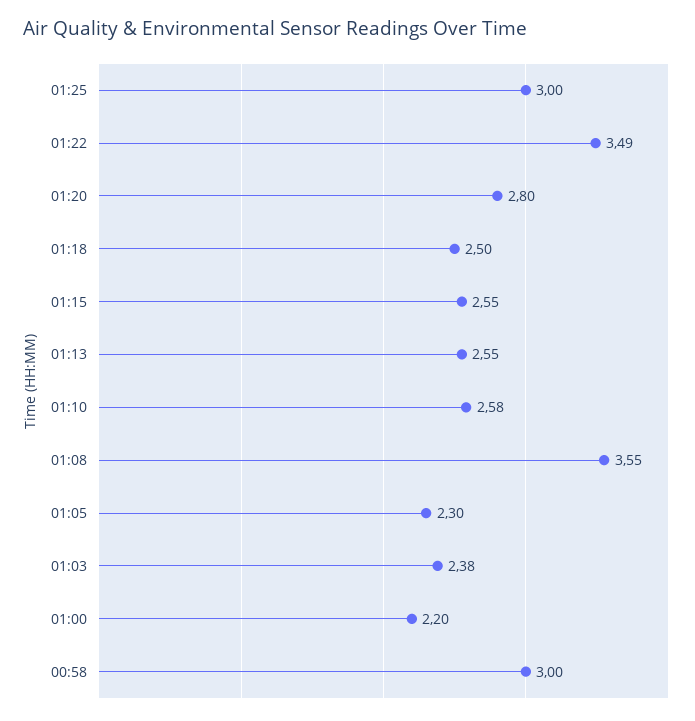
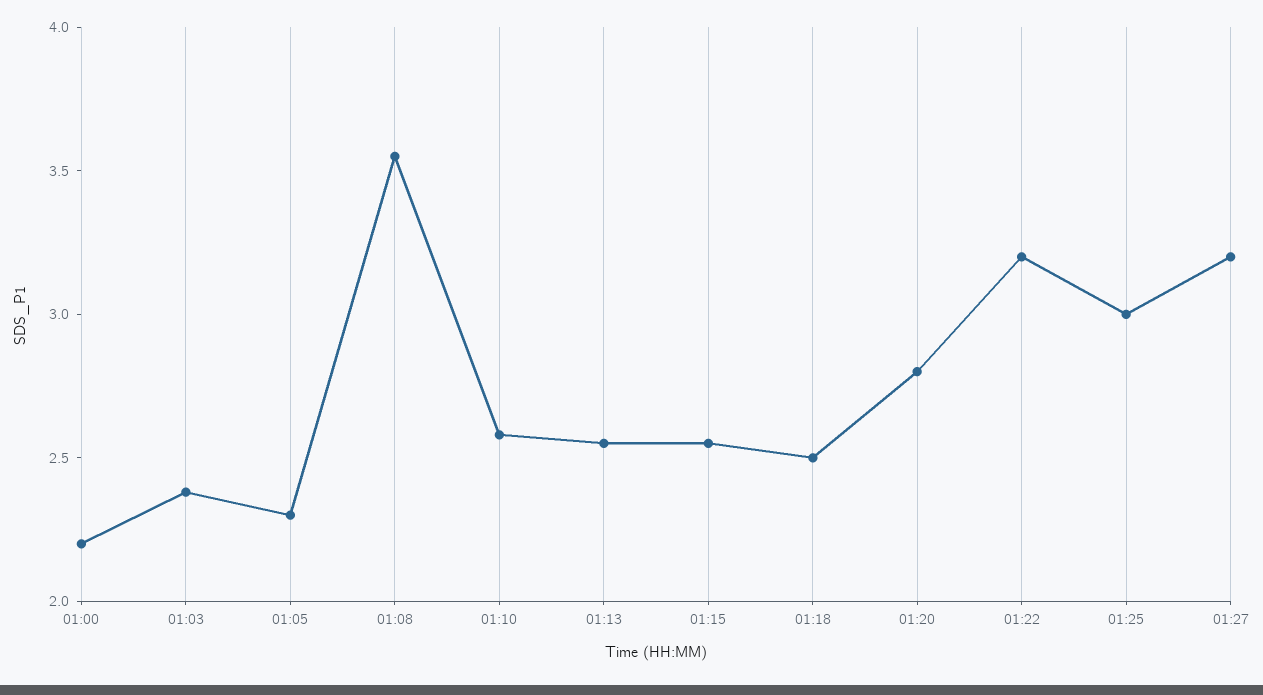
01:22: 3.49 -> 3.2
00:58: 3 -> none
01:27: none -> 3.2

